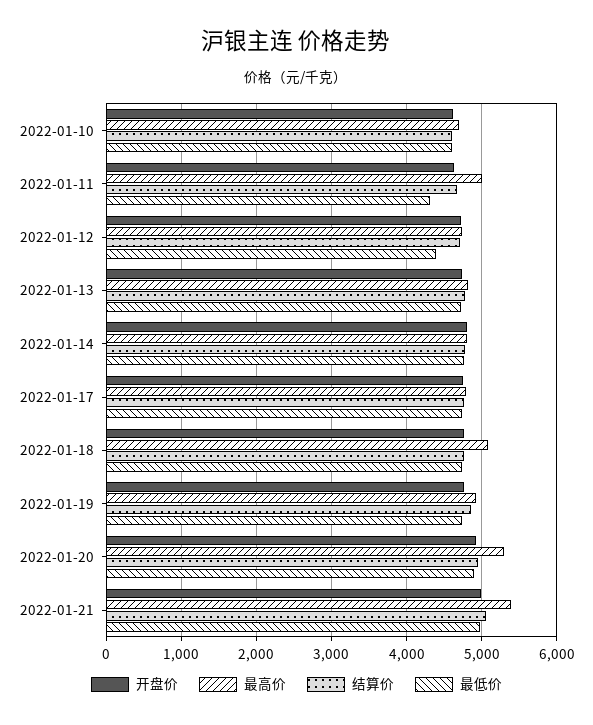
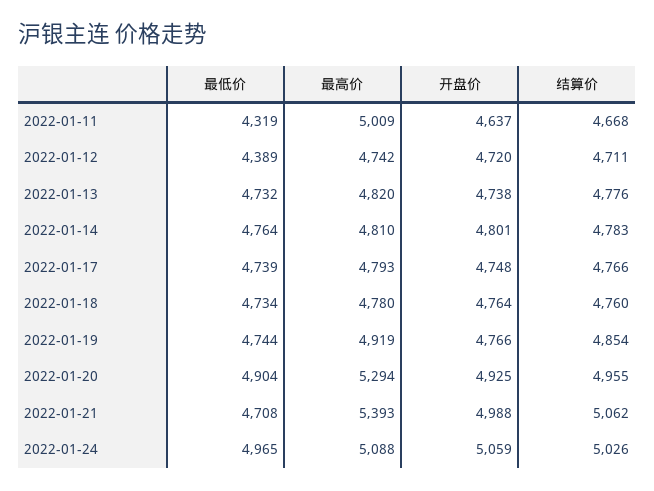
开盘价, 2022-01-10: 4600 -> none
最高价, 2022-01-10: 4700 -> none
结算价, 2022-01-10: 4600 -> none
最低价, 2022-01-10: 4600 -> none
最高价, 2022-01-18: 5100 -> 4780
最低价, 2022-01-21: 5000 -> 4708
最低价, 2022-01-24: none -> 4965
最高价, 2022-01-24: none -> 5088
开盘价, 2022-01-24: none -> 5059
结算价, 2022-01-24: none -> 5026

